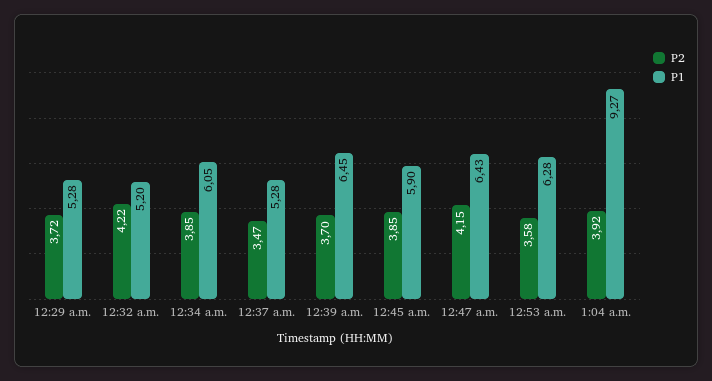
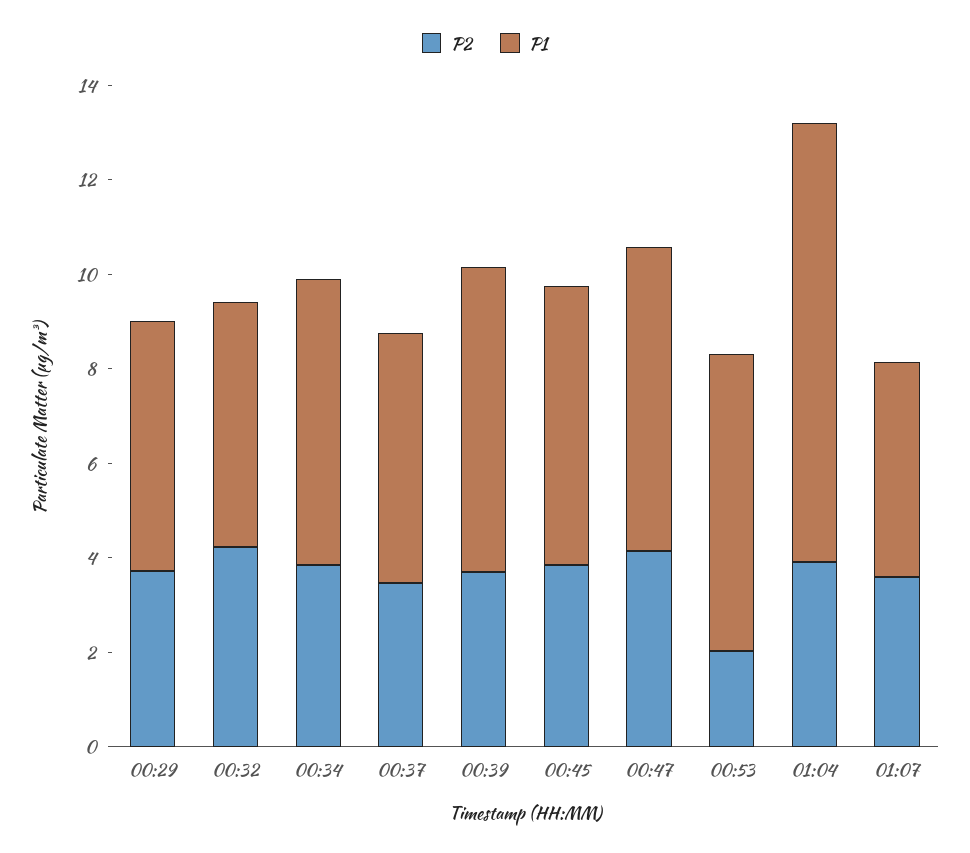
P2, 12:53 a.m.: 3.58 -> 2
P2, 01:07: none -> 3.5
P1, 01:07: none -> 4.5

